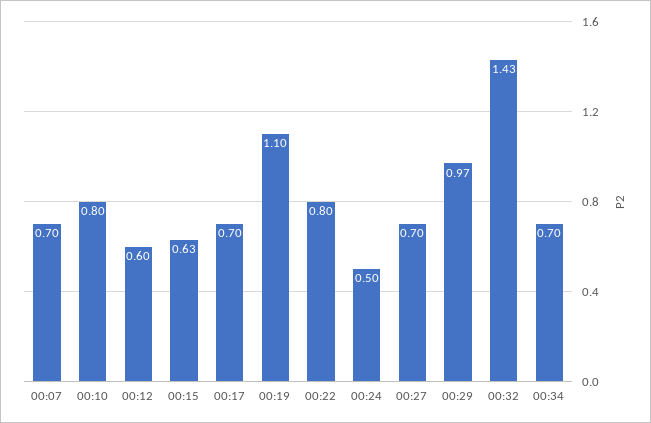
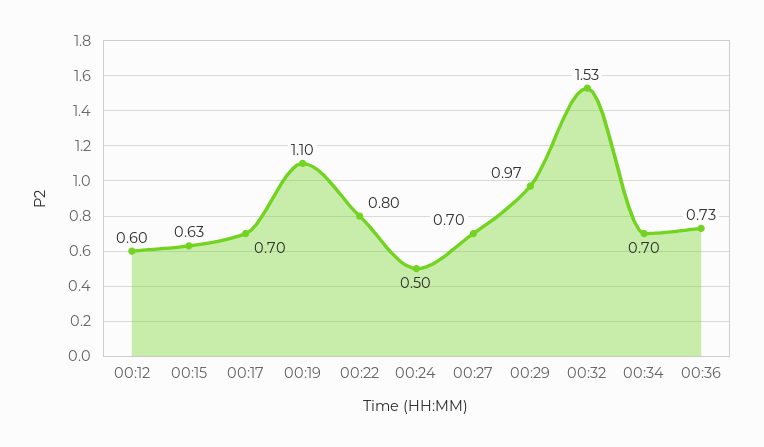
00:07: 0.7 -> none
00:10: 0.8 -> none
00:32: 1.43 -> 1.53
00:36: none -> 0.73

